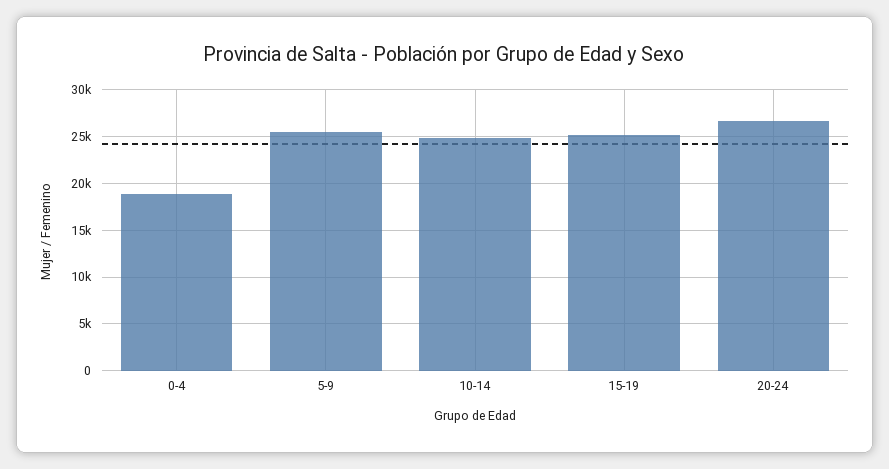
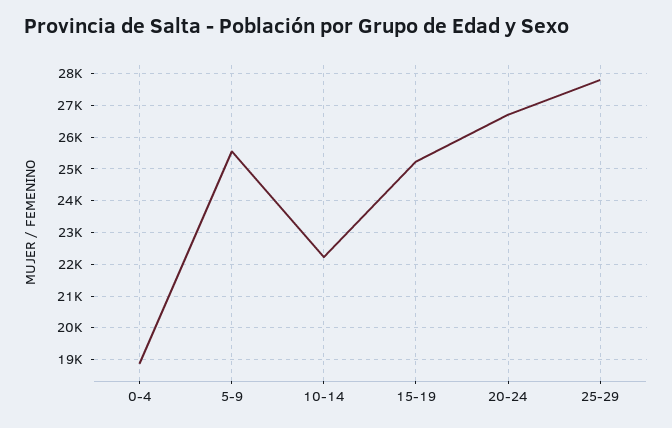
10-14: 25000 -> 22200
25-29: none -> 27800

